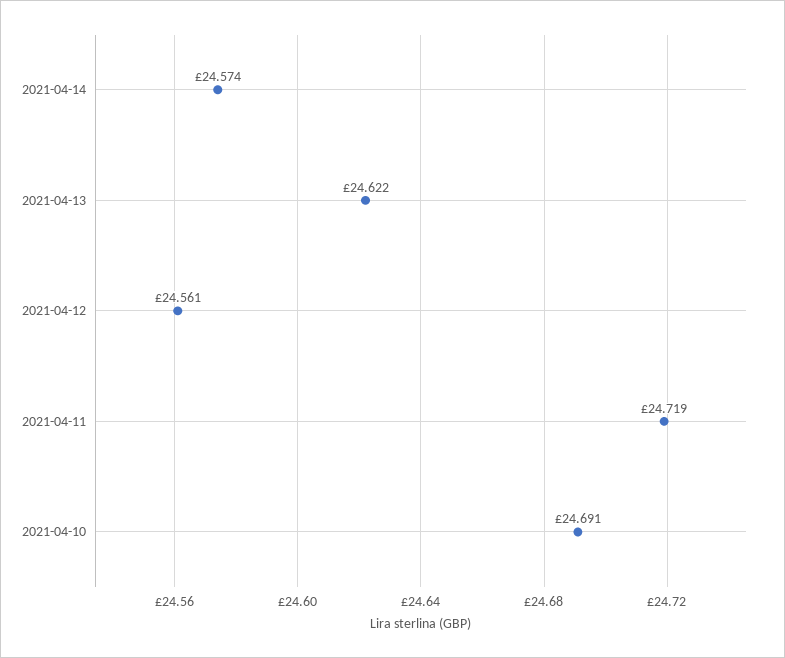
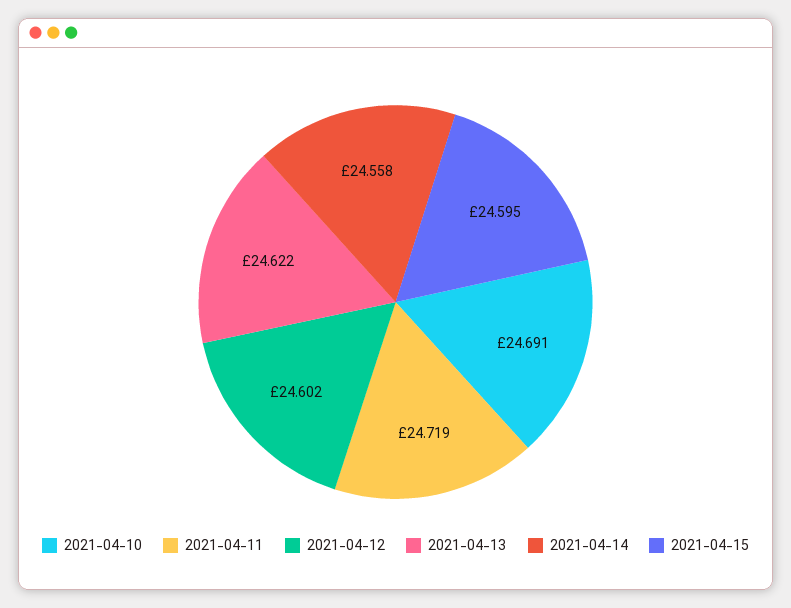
2021-04-14: 24.574 -> 24.558
2021-04-12: 24.561 -> 24.602
2021-04-15: none -> 24.595

